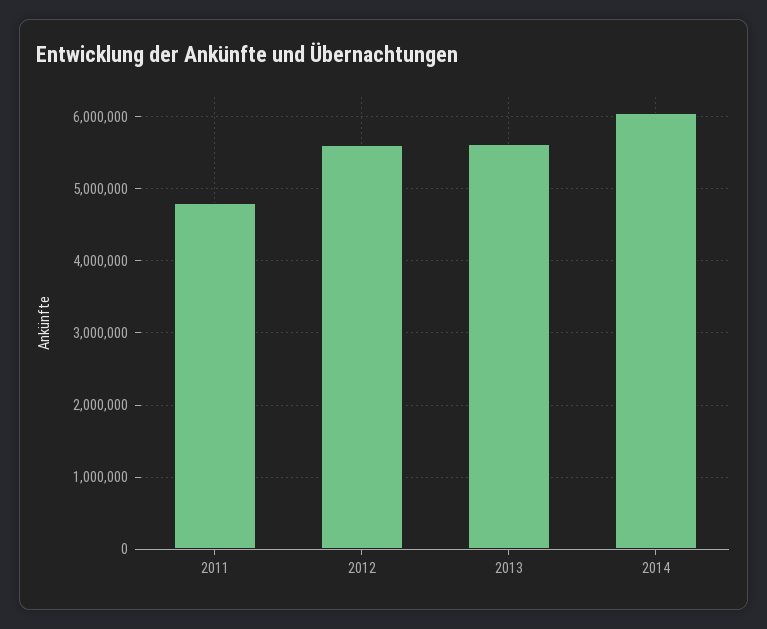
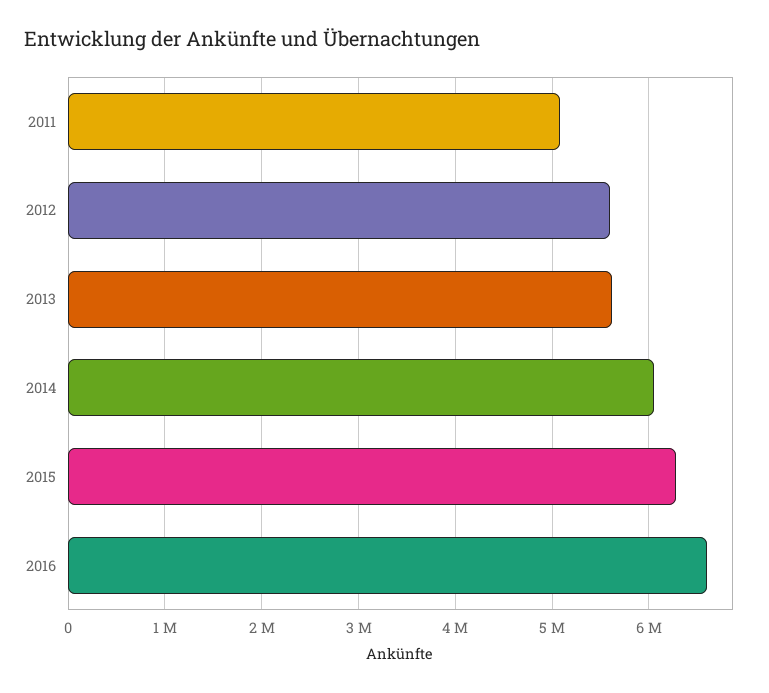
2011: 4800000 -> 5100000
2015: none -> 6300000
2016: none -> 6600000

